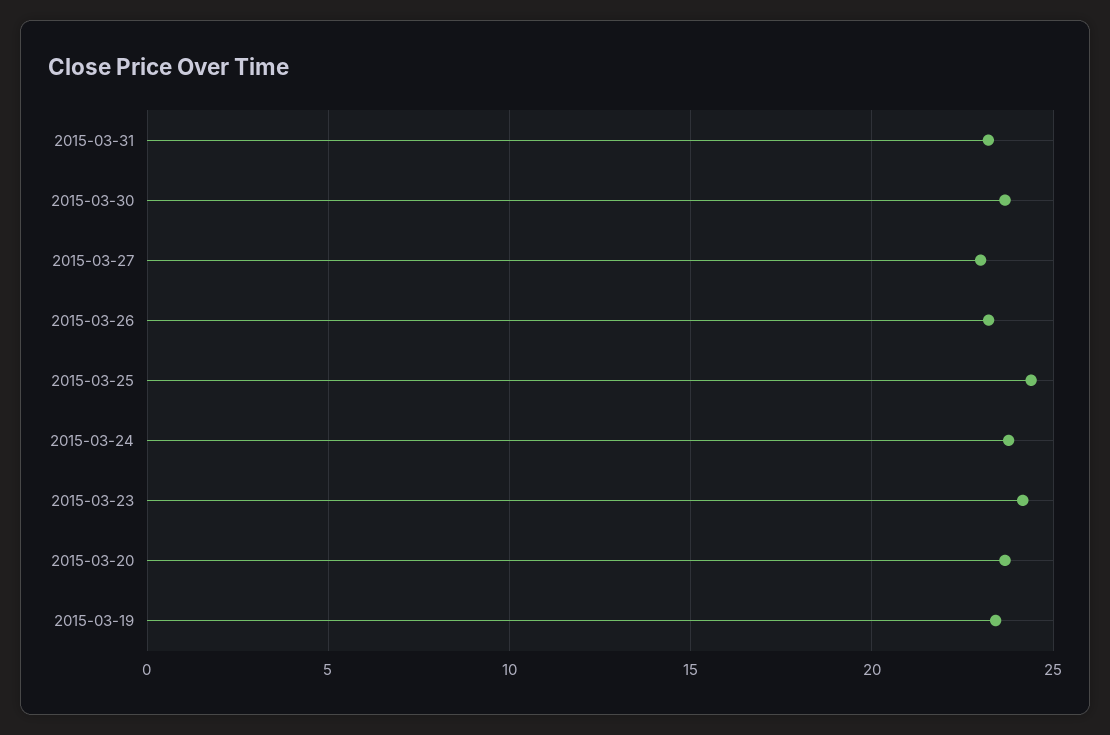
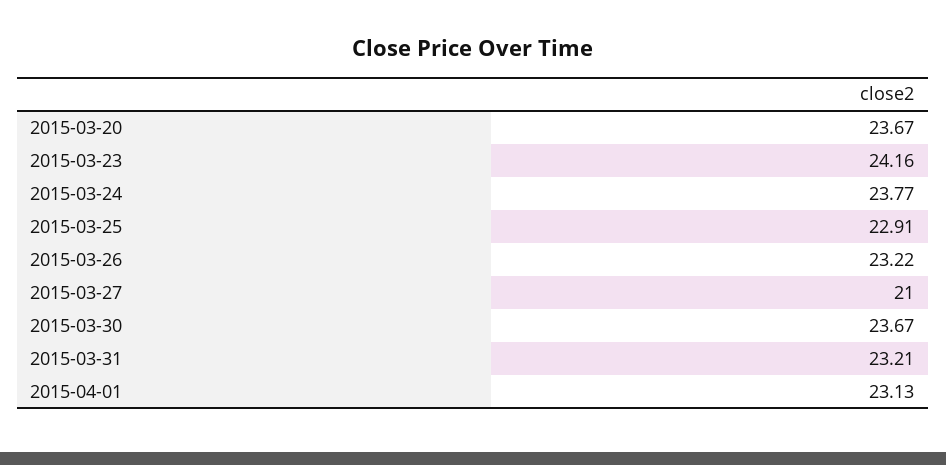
2015-03-27: 23 -> 21
2015-03-25: 24.5 -> 22.91
2015-03-19: 23.5 -> none
2015-04-01: none -> 23.13

